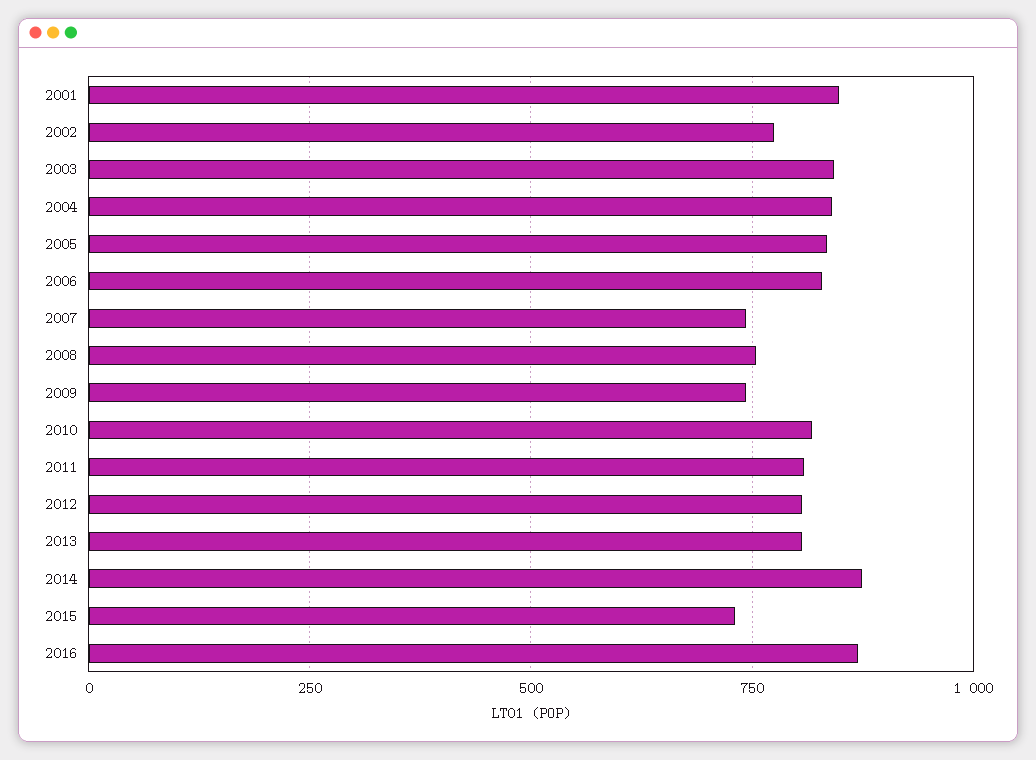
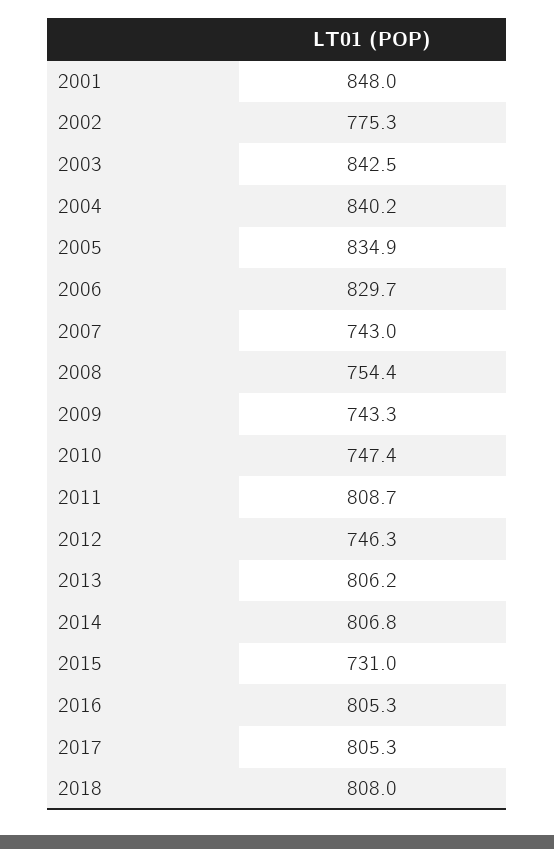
2010: 825 -> 747.4
2012: 800 -> 746.3
2014: 875 -> 806.8
2016: 875 -> 805.3
2017: none -> 805.3
2018: none -> 808

